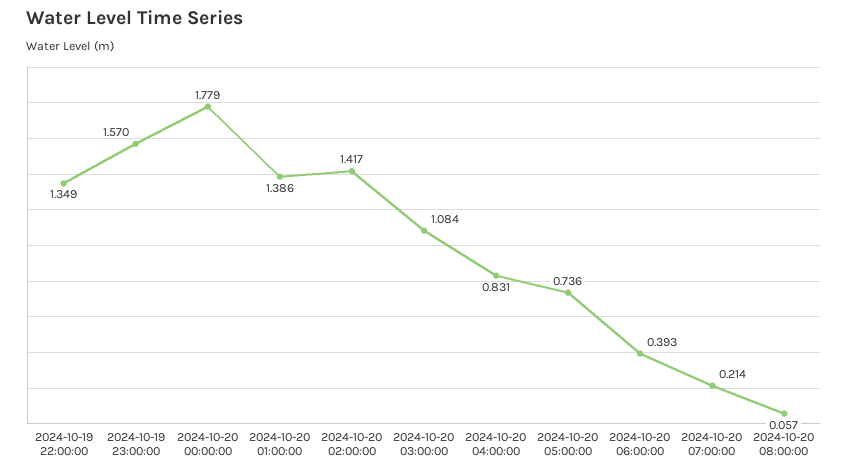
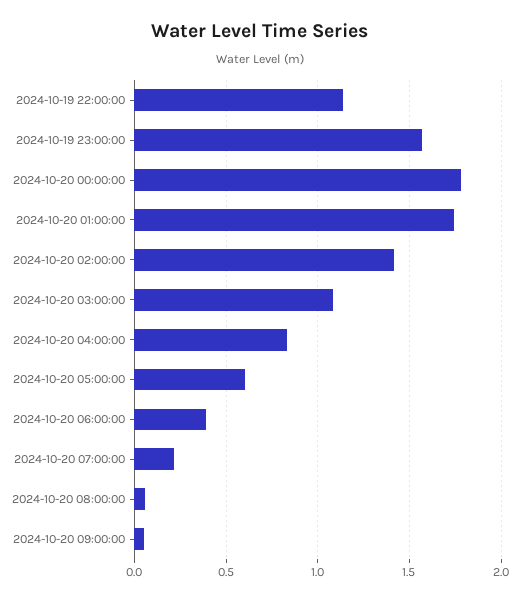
2024-10-19 22:00:00: 1.349 -> 1.15
2024-10-20 01:00:00: 1.386 -> 1.75
2024-10-20 05:00:00: 0.736 -> 0.6
2024-10-20 09:00:00: none -> 0.05

